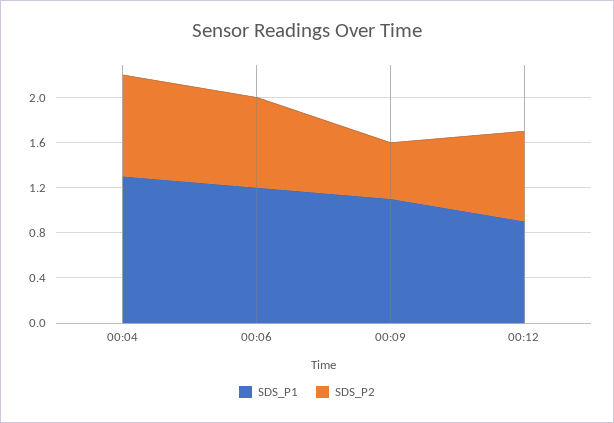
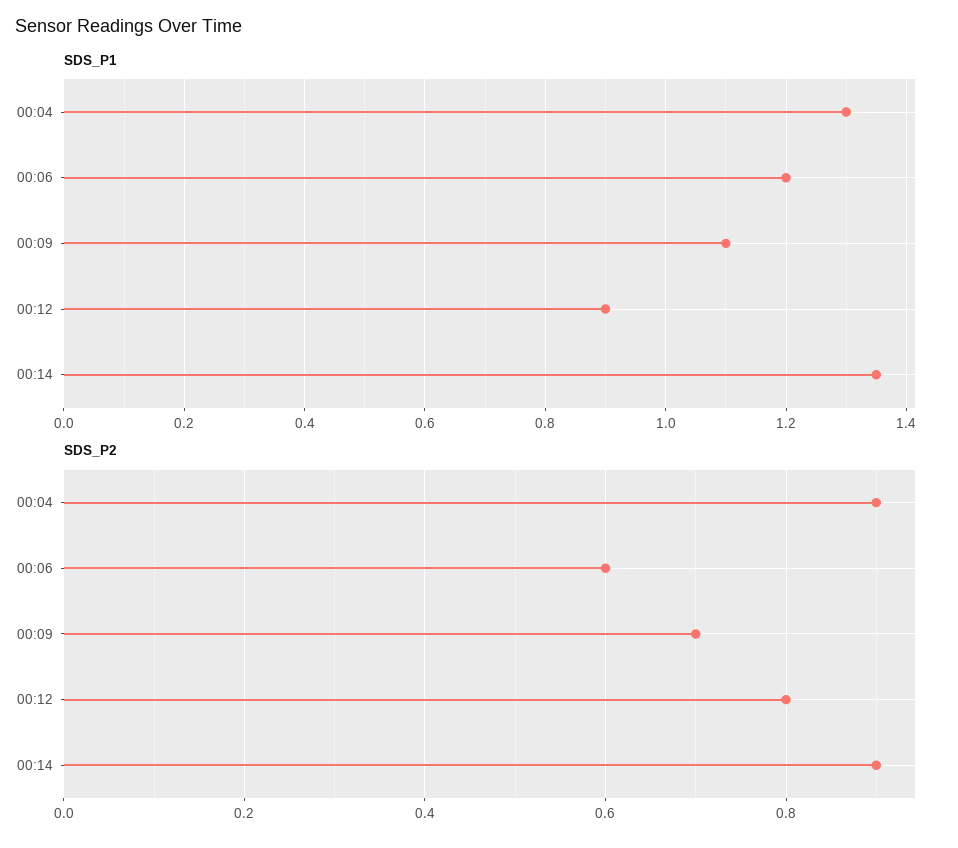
SDS_P2, 00:06: 0.8 -> 0.6
SDS_P2, 00:09: 0.5 -> 0.7
SDS_P1, 00:14: none -> 1.35
SDS_P2, 00:14: none -> 0.9

